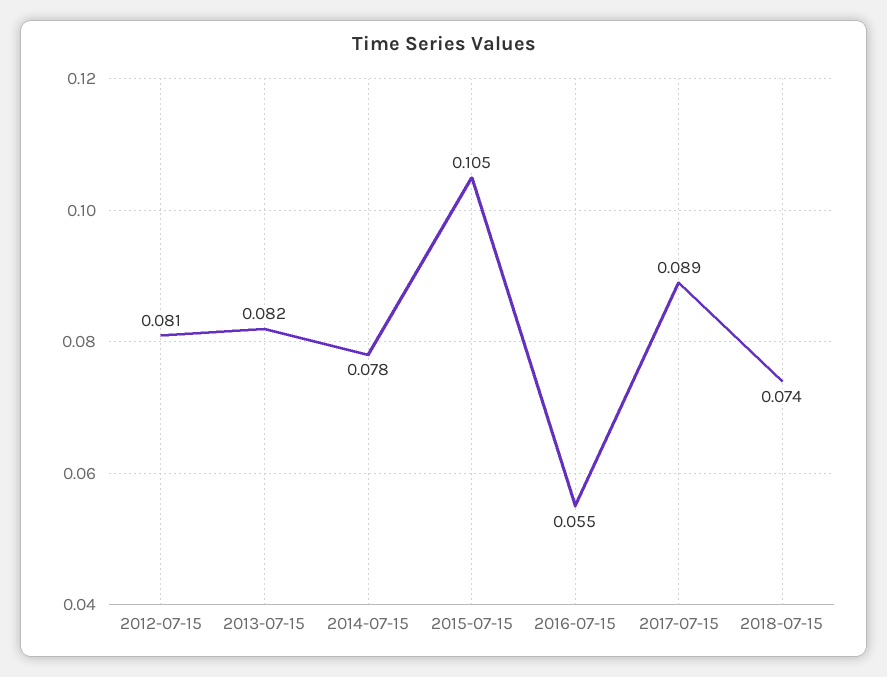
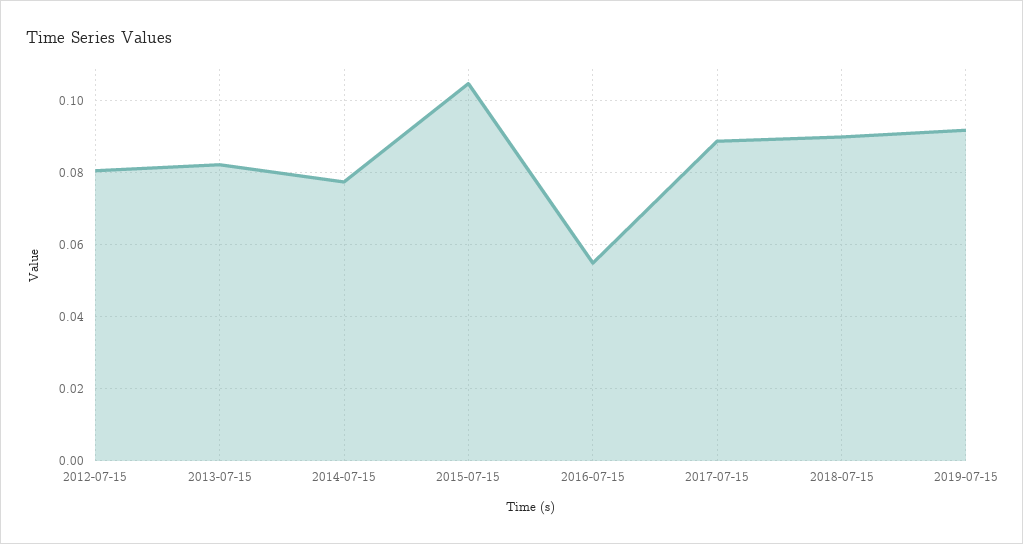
2018-07-15: 0.074 -> 0.09
2019-07-15: none -> 0.092

